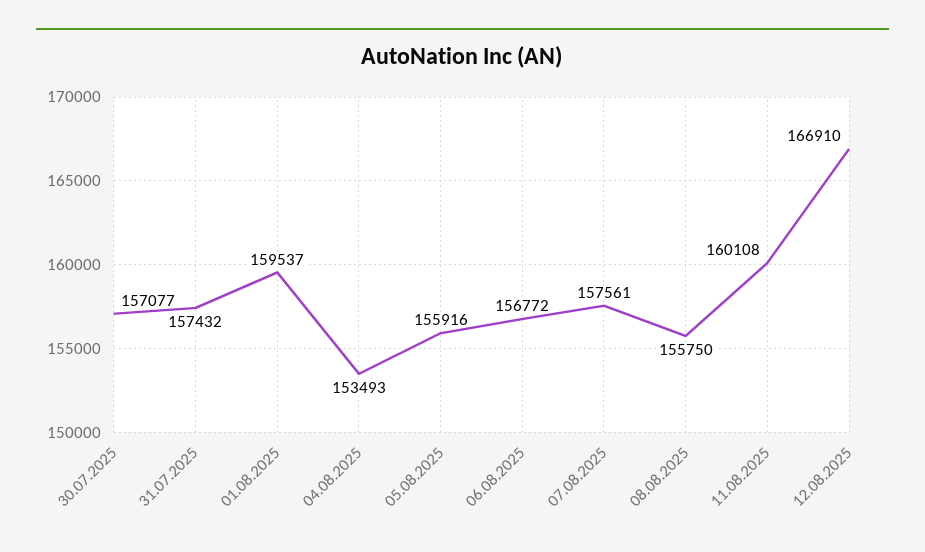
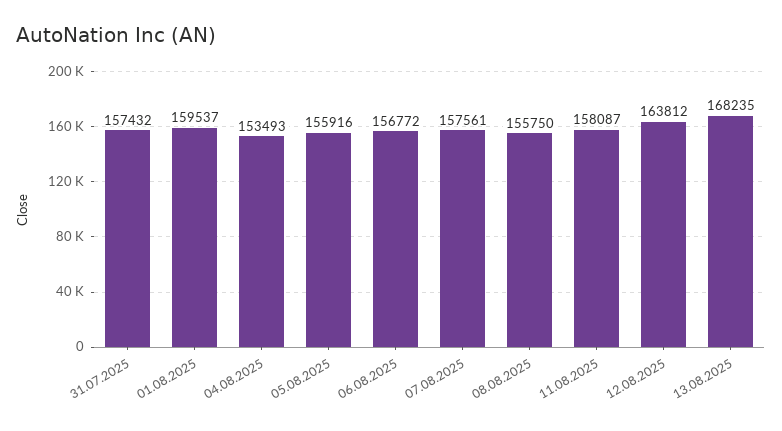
30.07.2025: 157077 -> none
11.08.2025: 160108 -> 158087
12.08.2025: 166910 -> 163812
13.08.2025: none -> 168235

